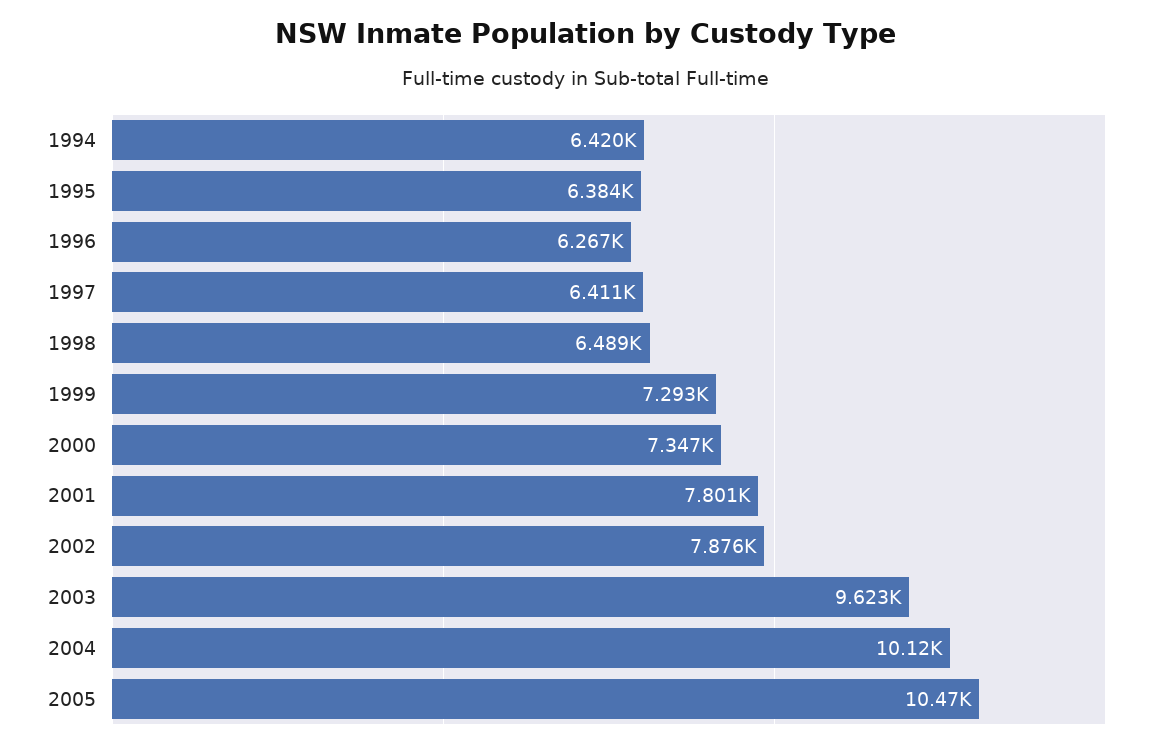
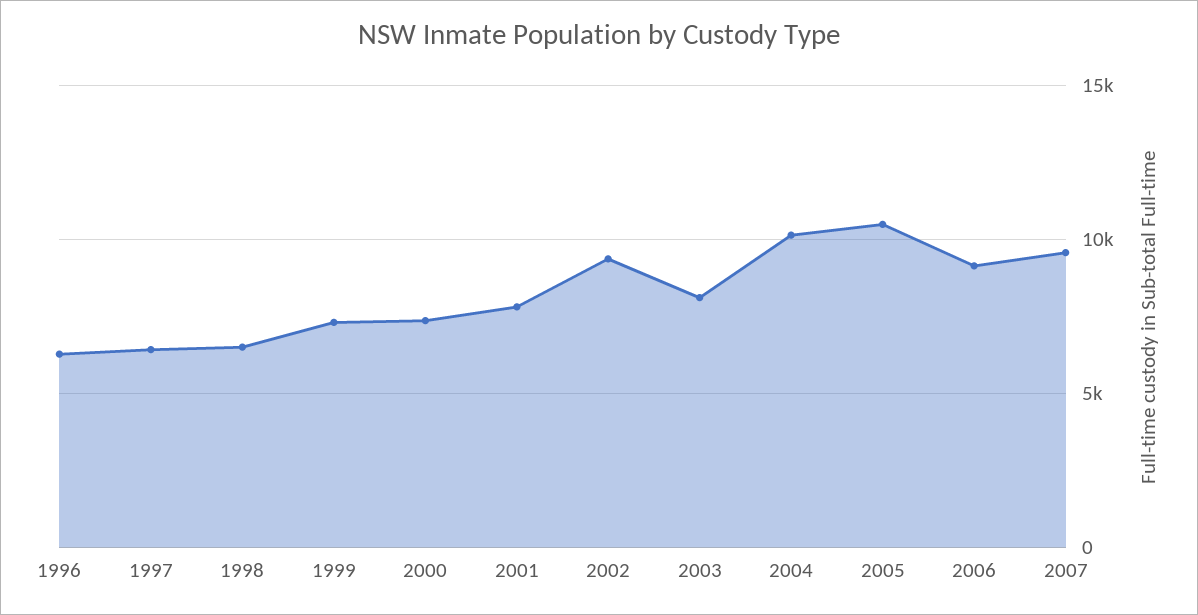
1994: 6420 -> none
1995: 6384 -> none
2002: 7876 -> 9500
2003: 9623 -> 8000
2006: none -> 9000
2007: none -> 9500

